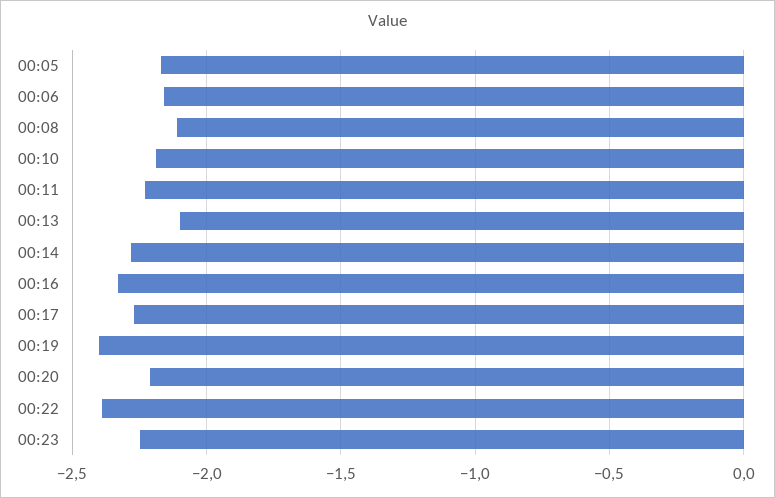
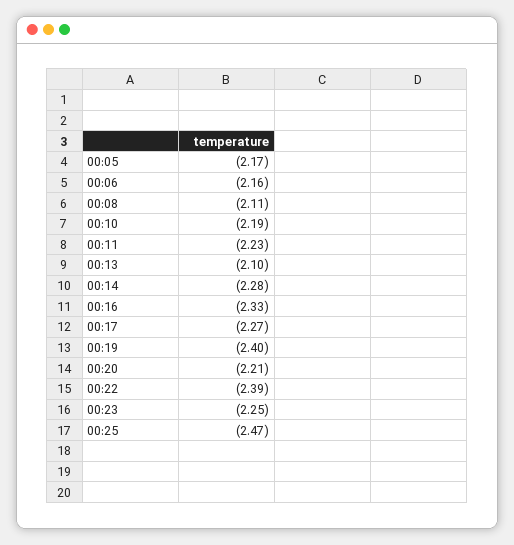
00:25: none -> -2.47

